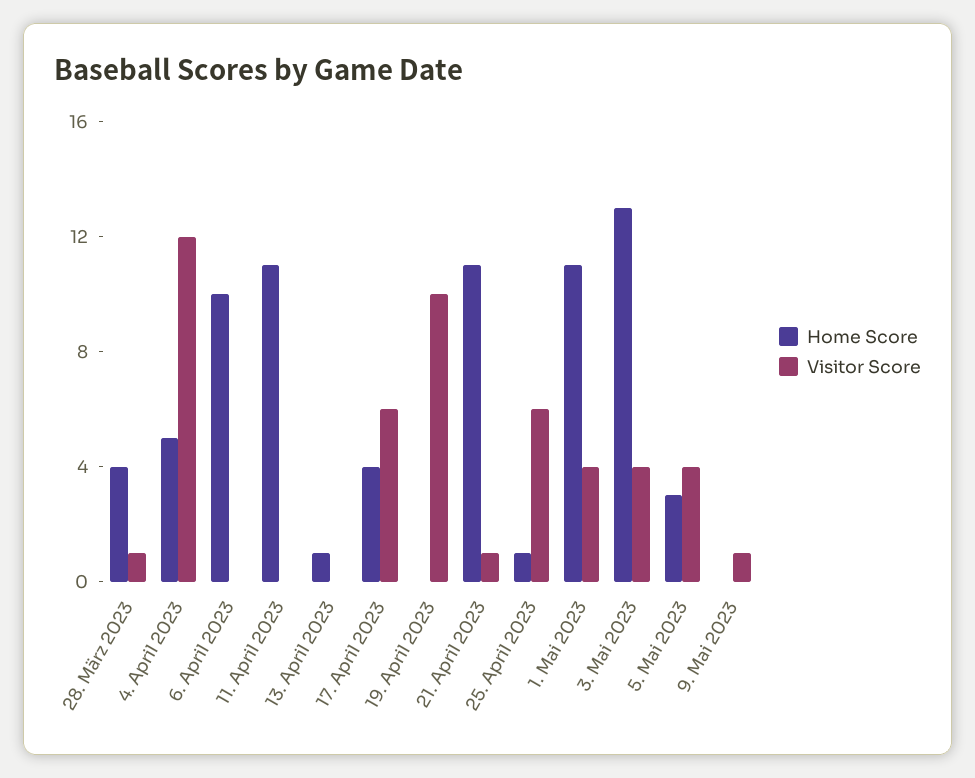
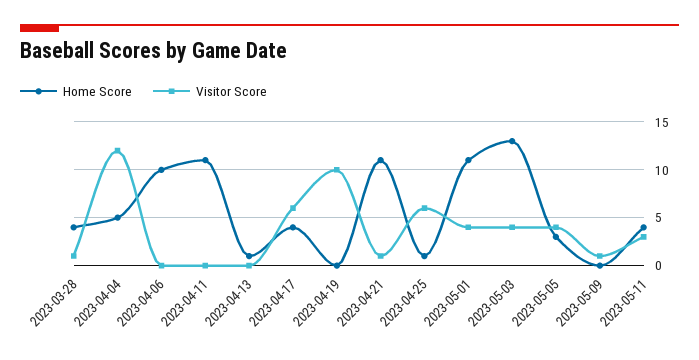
Home Score, 2023-05-11: none -> 4
Visitor Score, 2023-05-11: none -> 3

